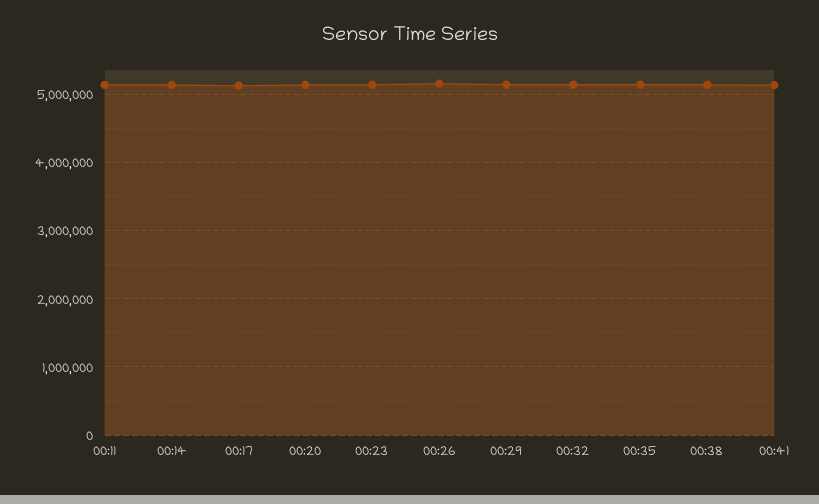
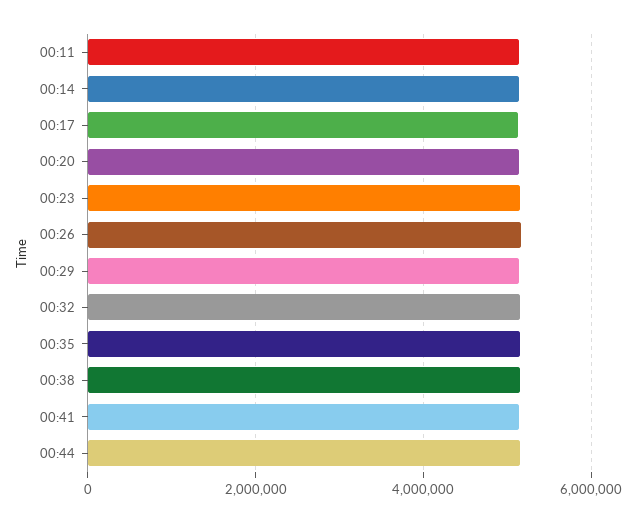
00:44: none -> 5200000

